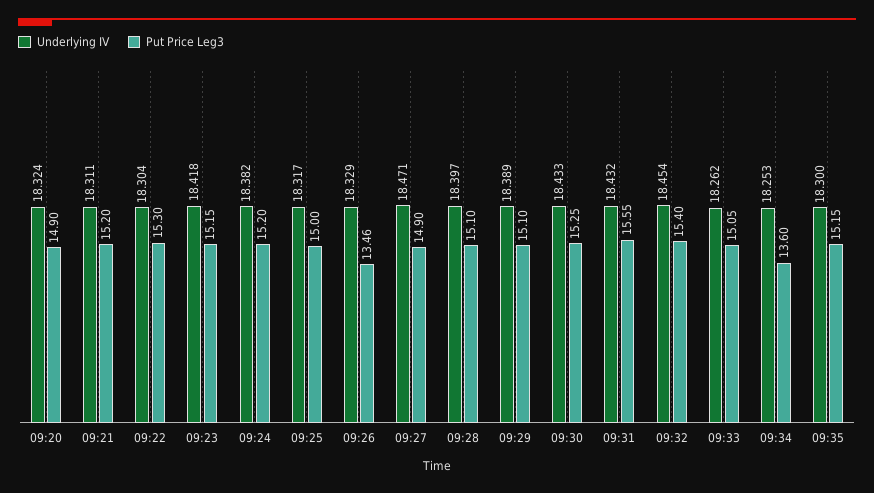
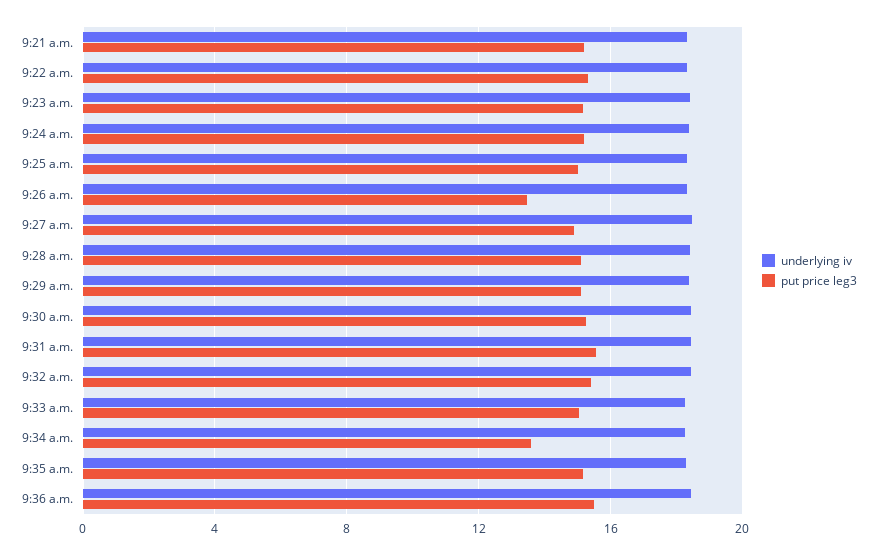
Underlying IV, 09:20: 18.324 -> none
Put Price Leg3, 09:20: 14.9 -> none
Underlying IV, 9:36 a.m.: none -> 18.5
Put Price Leg3, 9:36 a.m.: none -> 15.5

